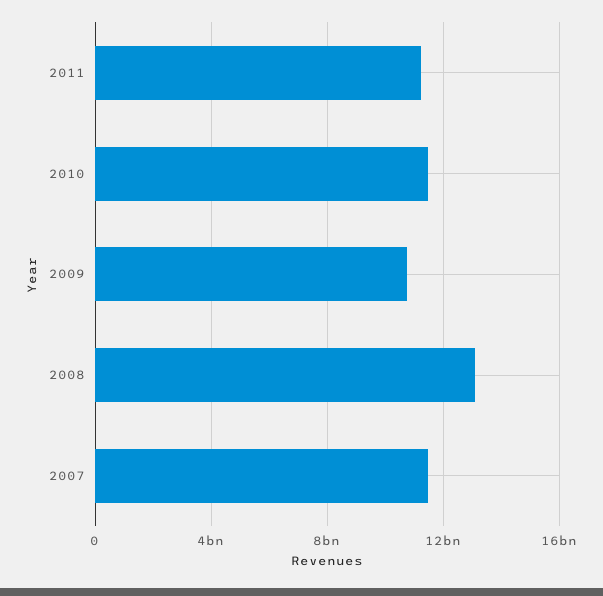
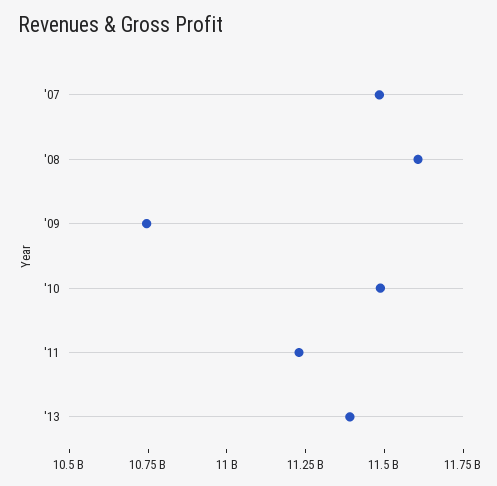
2008: 13000000000 -> 11600000000
'13: none -> 11400000000

